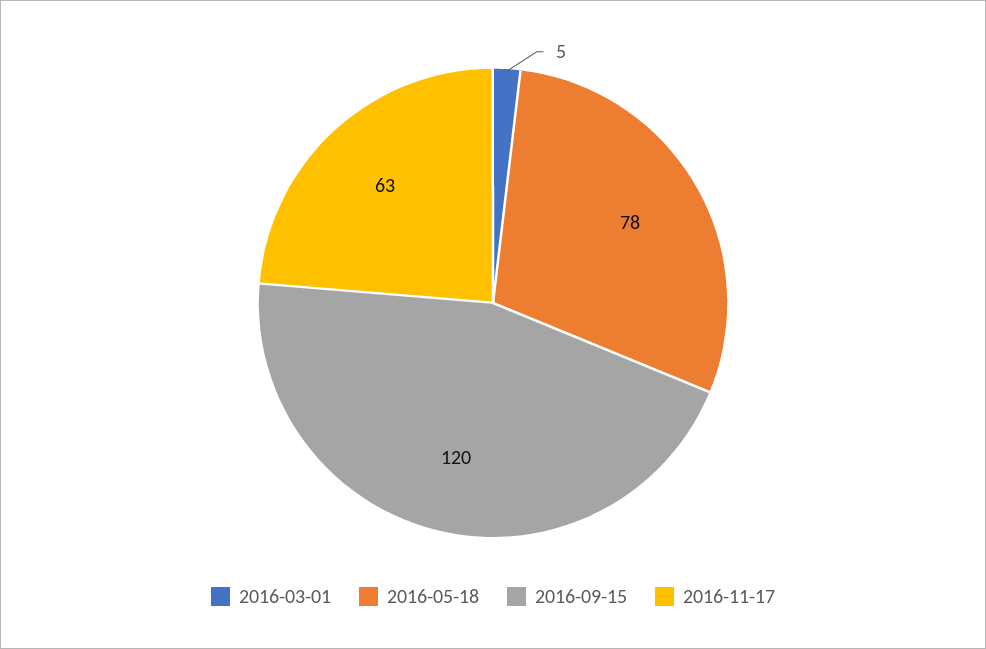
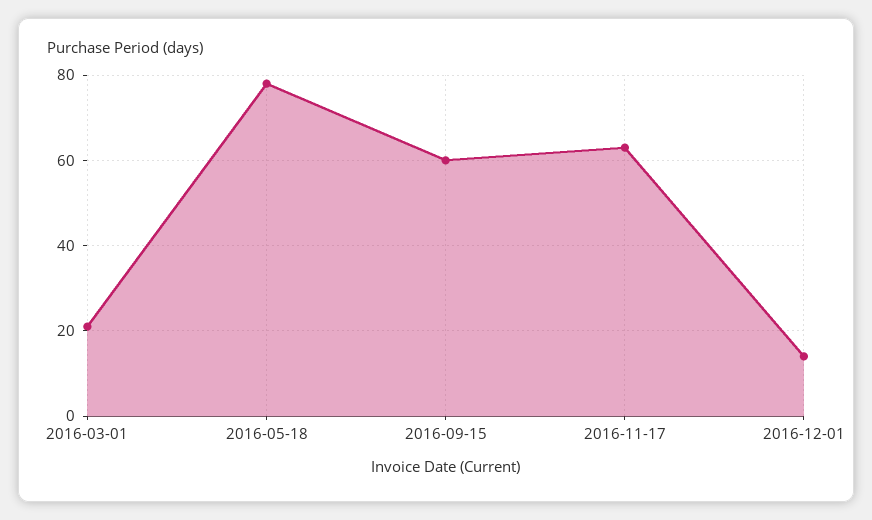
2016-03-01: 5 -> 20
2016-09-15: 120 -> 60
2016-12-01: none -> 15

